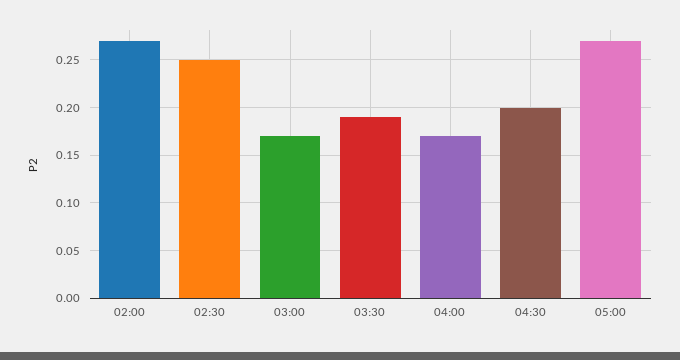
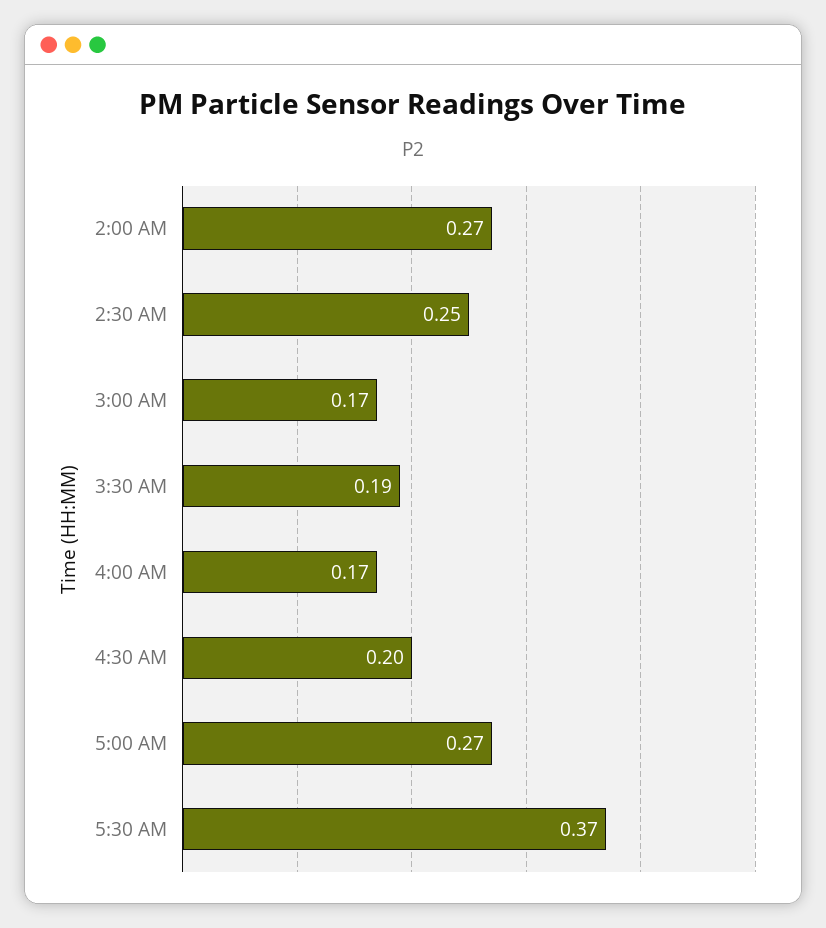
5:30 AM: none -> 0.37

